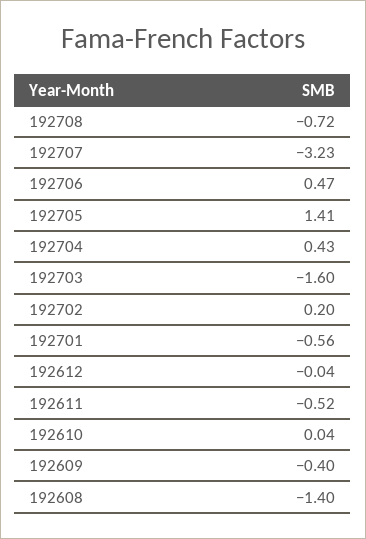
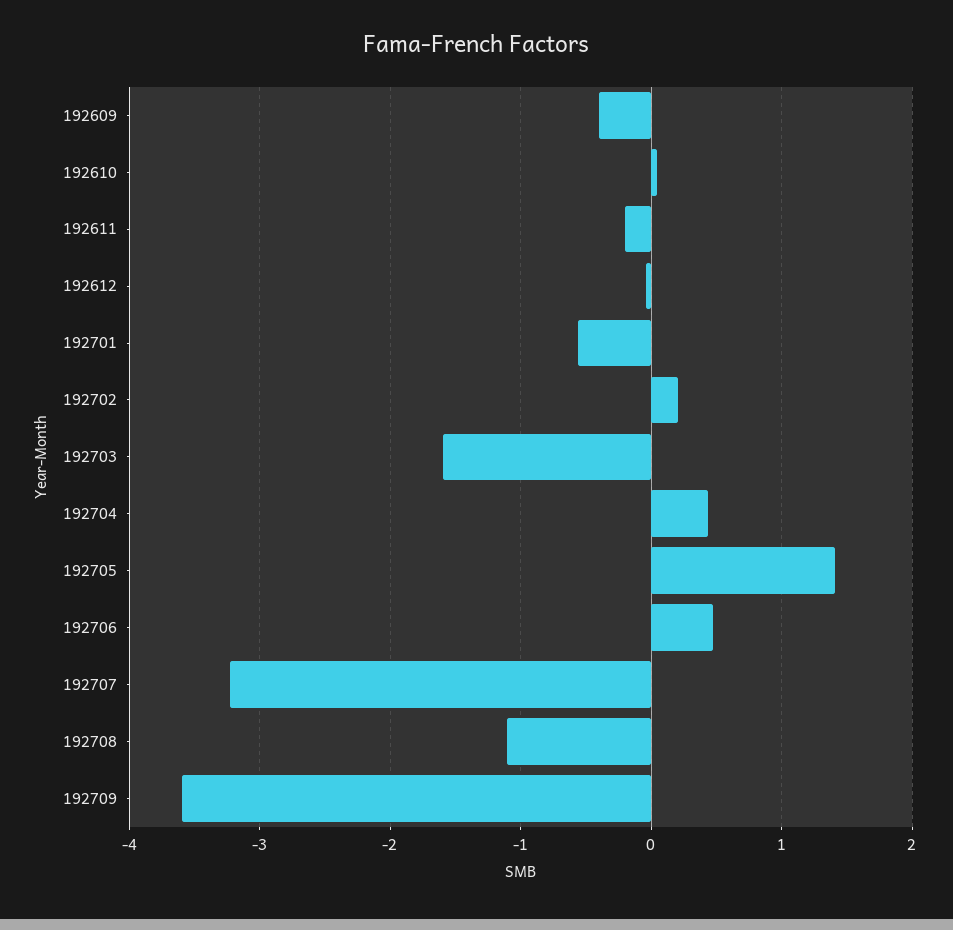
192708: -0.72 -> -1.1
192611: -0.52 -> -0.2
192608: -1.4 -> none
192709: none -> -3.6

